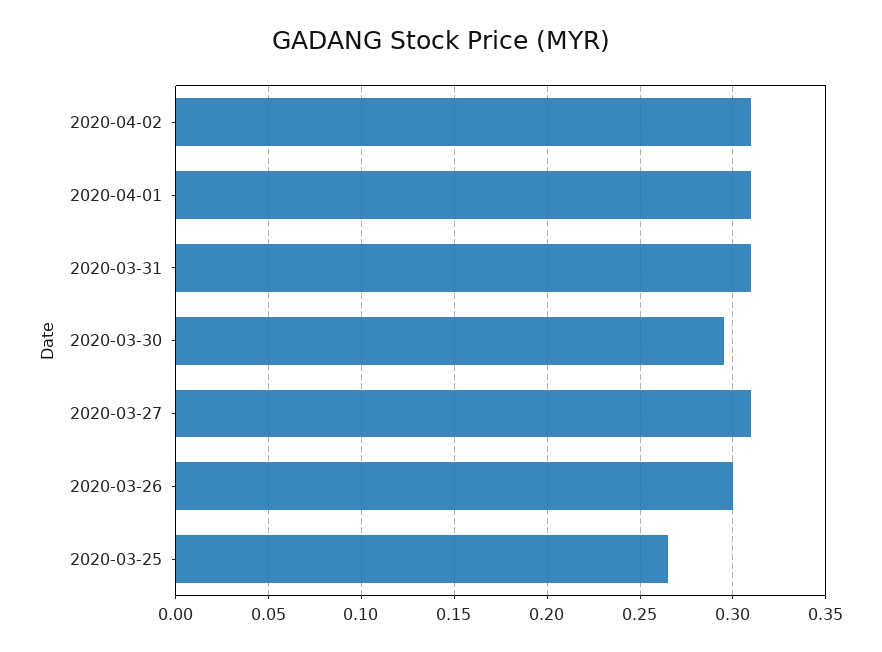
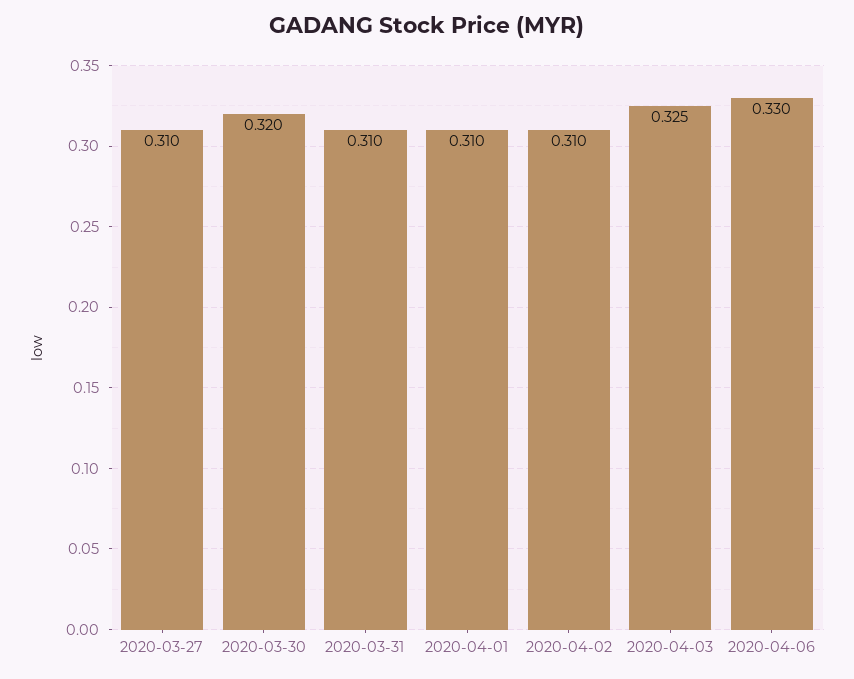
2020-03-30: 0.295 -> 0.32
2020-03-26: 0.3 -> none
2020-03-25: 0.265 -> none
2020-04-03: none -> 0.325
2020-04-06: none -> 0.33

